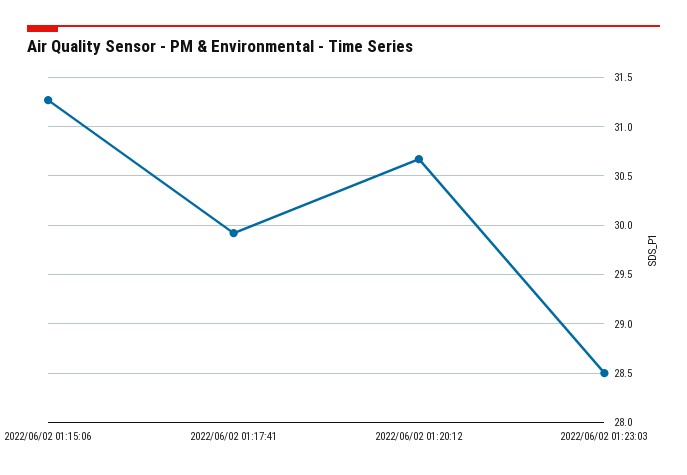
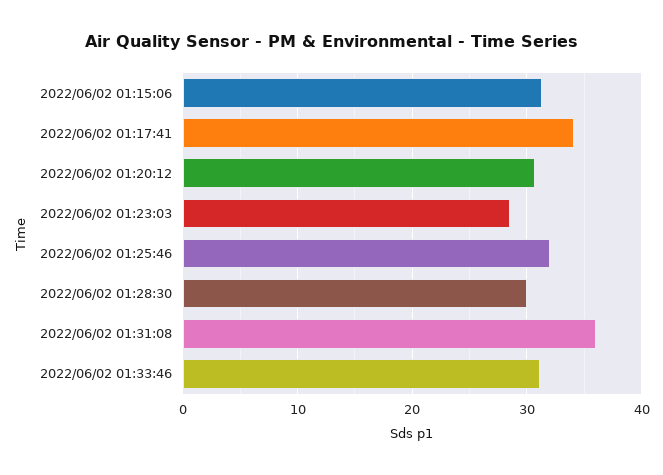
2022/06/02 01:17:41: 29.9 -> 34
2022/06/02 01:25:46: none -> 32
2022/06/02 01:28:30: none -> 30
2022/06/02 01:31:08: none -> 36
2022/06/02 01:33:46: none -> 31

